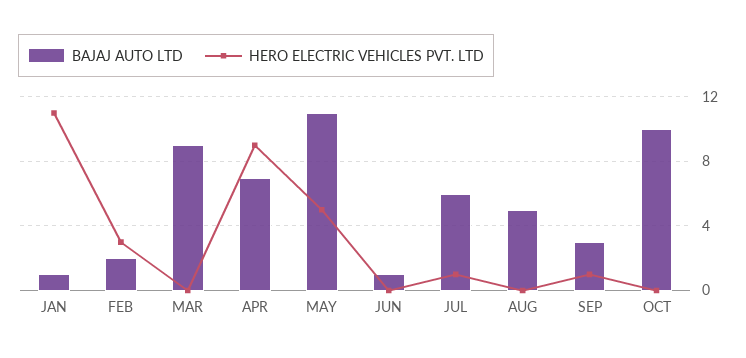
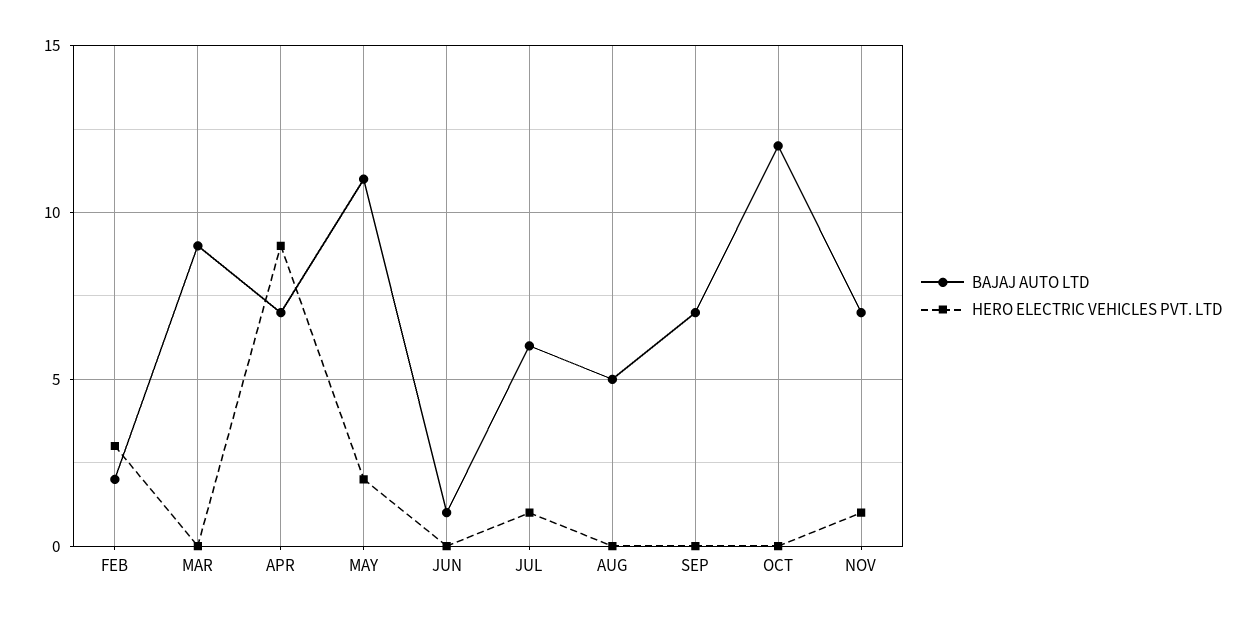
BAJAJ AUTO LTD, JAN: 1 -> none
HERO ELECTRIC VEHICLES PVT. LTD, JAN: 11 -> none
HERO ELECTRIC VEHICLES PVT. LTD, MAY: 5 -> 2
BAJAJ AUTO LTD, SEP: 3 -> 7
HERO ELECTRIC VEHICLES PVT. LTD, SEP: 1 -> 0
BAJAJ AUTO LTD, OCT: 10 -> 12
BAJAJ AUTO LTD, NOV: none -> 7
HERO ELECTRIC VEHICLES PVT. LTD, NOV: none -> 1

